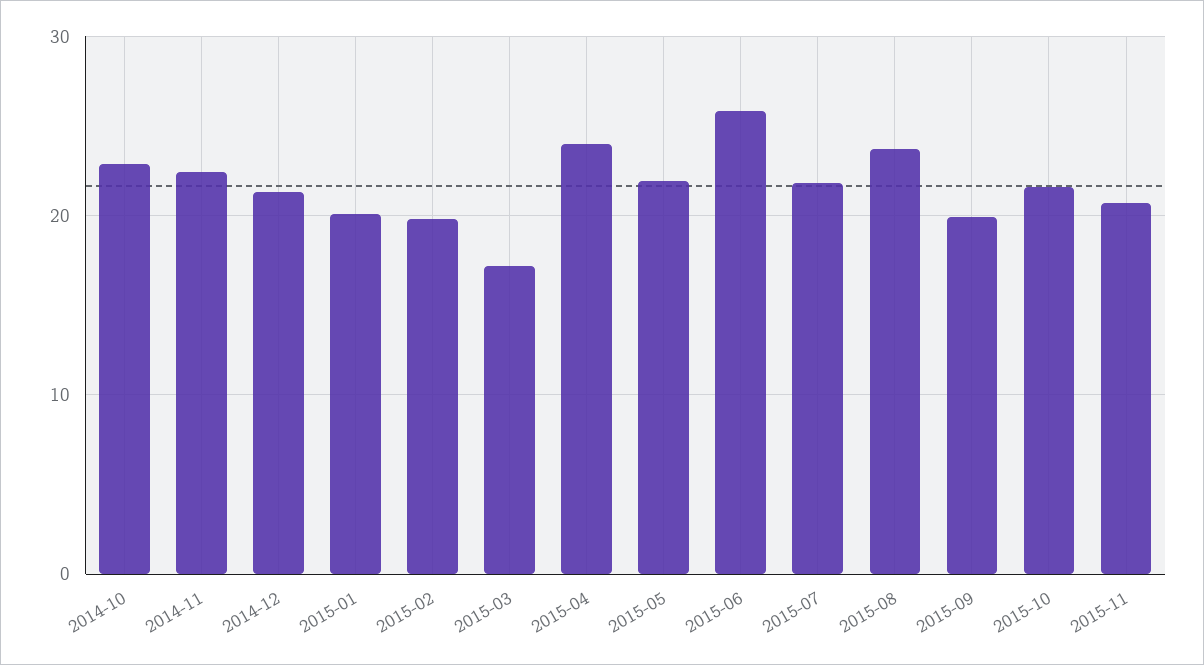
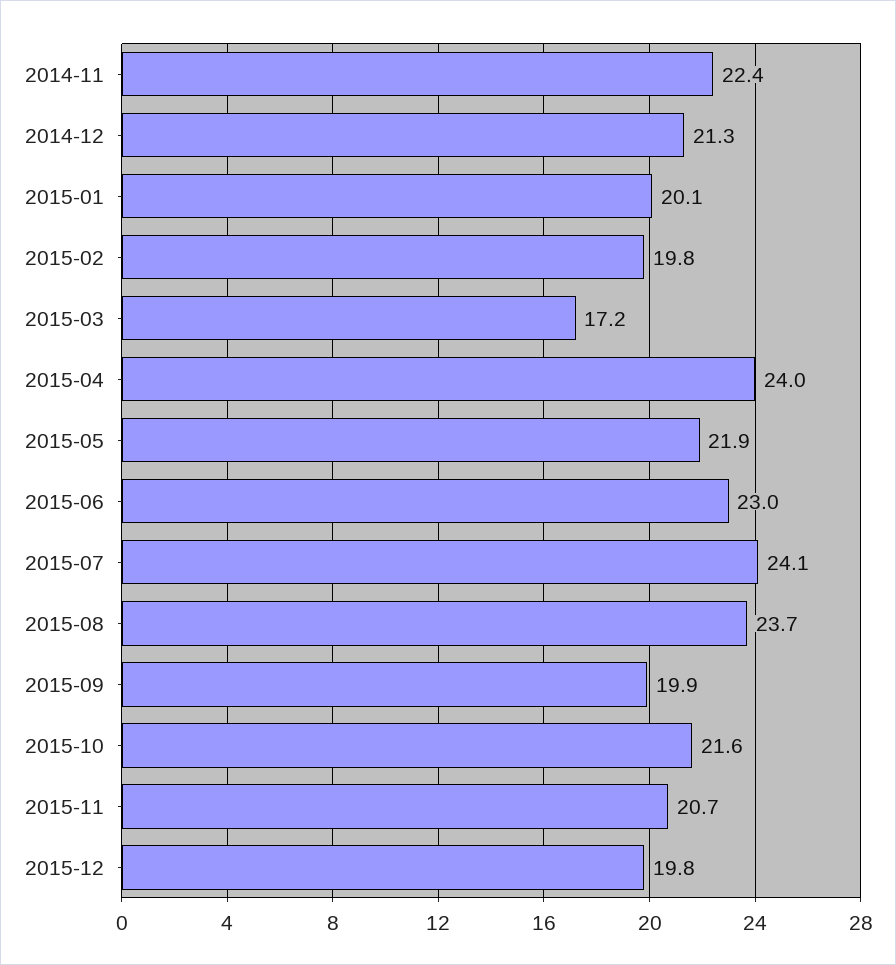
2014-10: 23 -> none
2015-06: 26 -> 23
2015-07: 22 -> 24.1
2015-12: none -> 19.8

